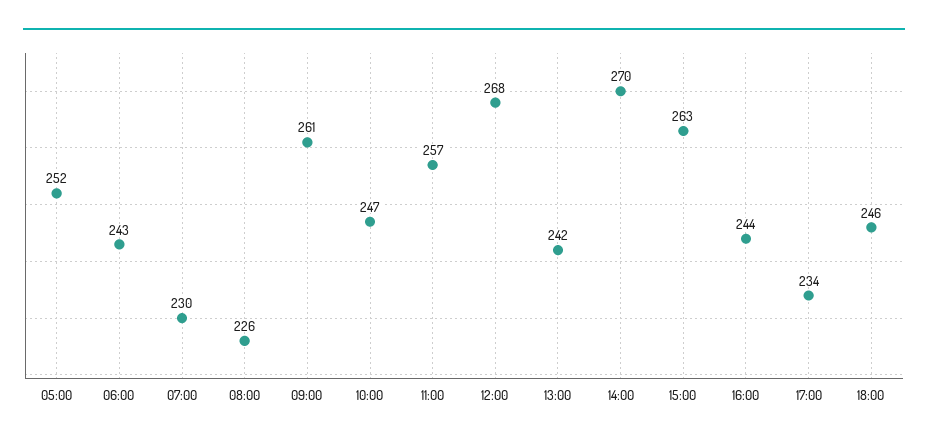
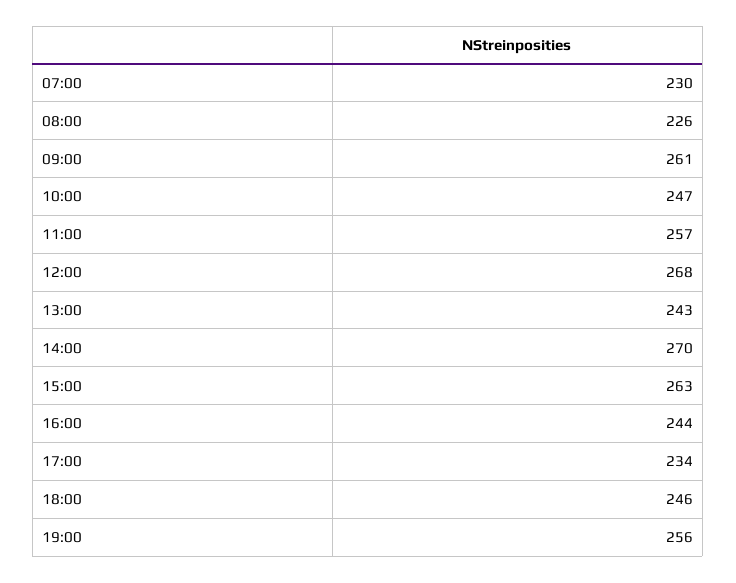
05:00: 252 -> none
06:00: 243 -> none
13:00: 242 -> 243
19:00: none -> 256

